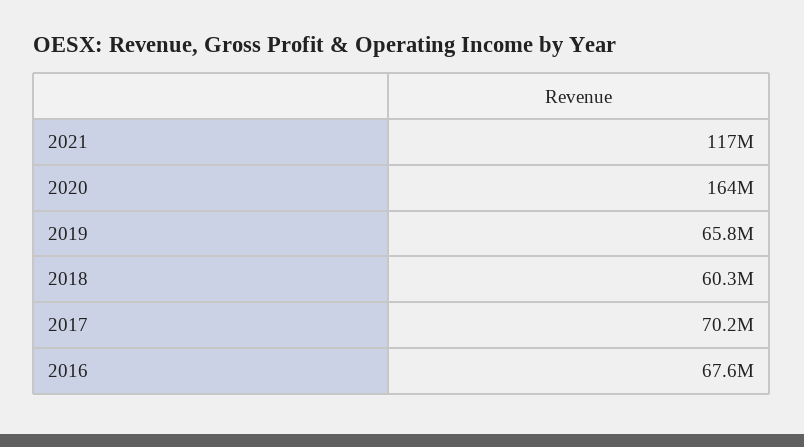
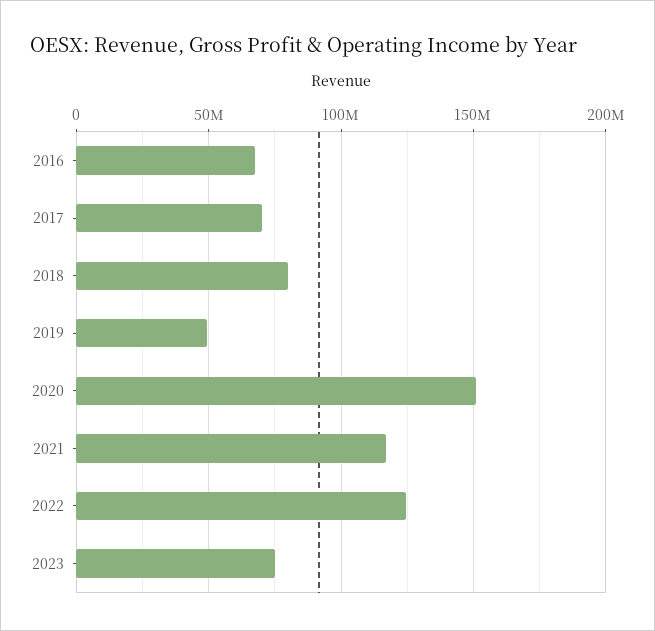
2020: 164000000 -> 150000000
2019: 65800000 -> 50000000
2018: 60300000 -> 80000000
2022: none -> 125000000
2023: none -> 75000000

